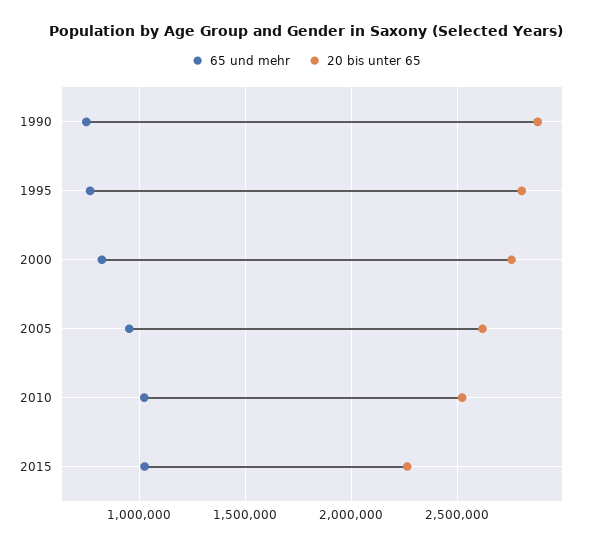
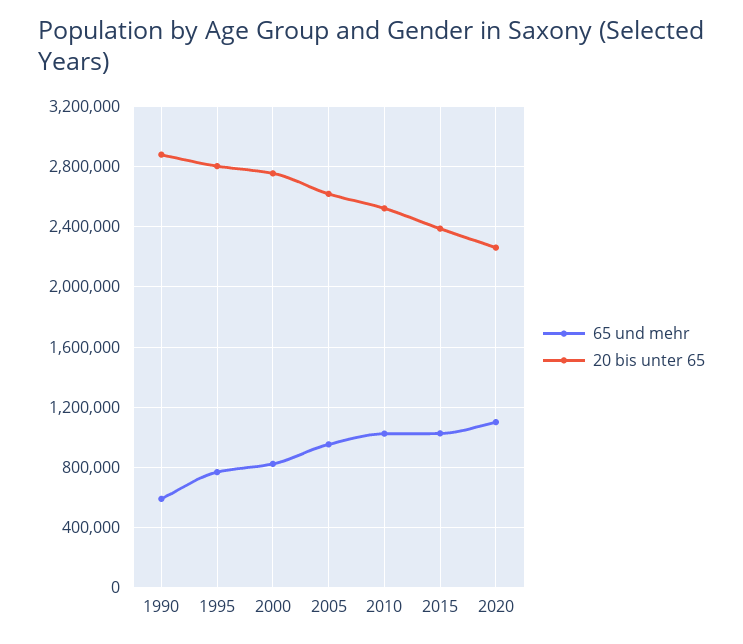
65 und mehr, 1990: 750000 -> 600000
20 bis unter 65, 2015: 2250000 -> 2400000
65 und mehr, 2020: none -> 1100000
20 bis unter 65, 2020: none -> 2250000

